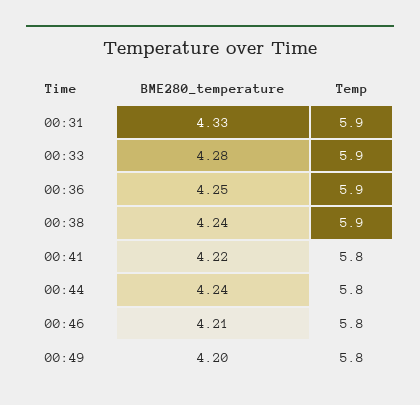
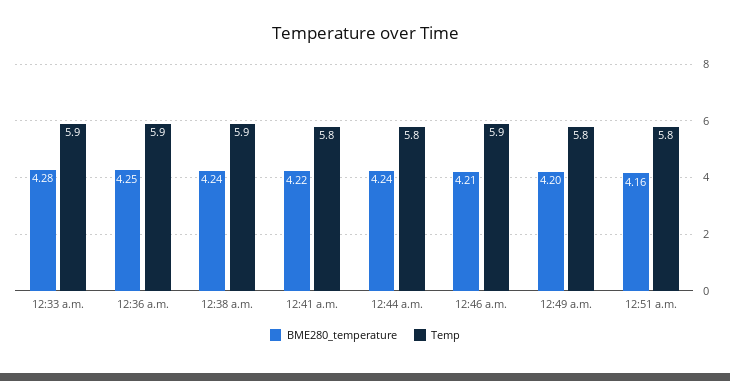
BME280_temperature, 00:31: 4.33 -> none
Temp, 00:31: 5.9 -> none
Temp, 00:46: 5.8 -> 5.9
BME280_temperature, 12:51 a.m.: none -> 4.16
Temp, 12:51 a.m.: none -> 5.8

